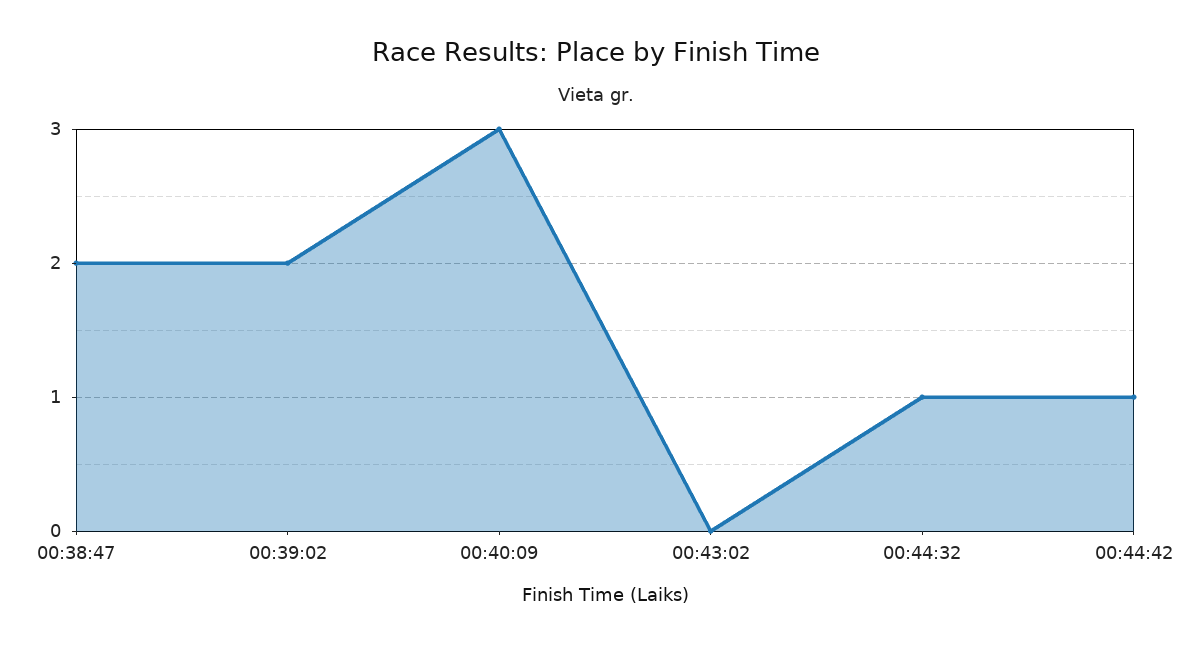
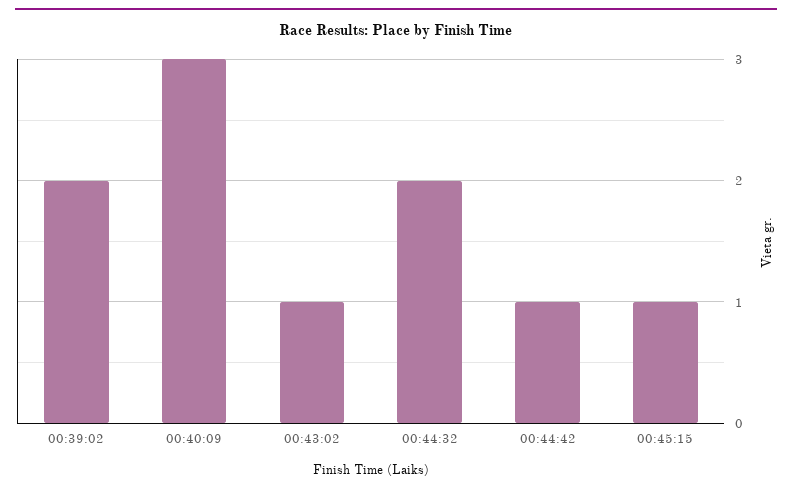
00:38:47: 2 -> none
00:43:02: 0 -> 1
00:44:32: 1 -> 2
00:45:15: none -> 1

